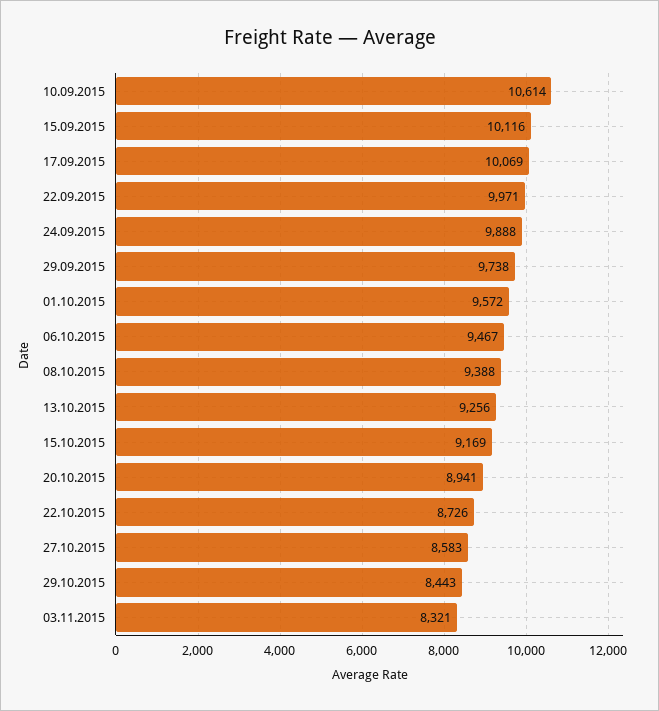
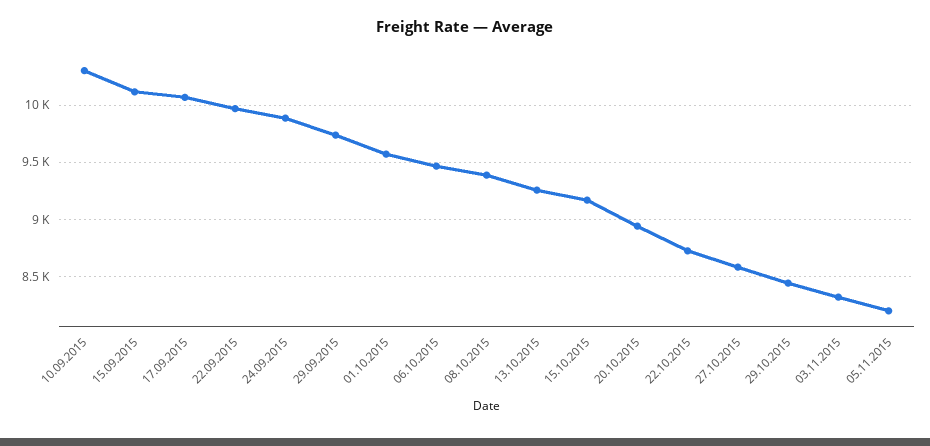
10.09.2015: 10614 -> 10300
05.11.2015: none -> 8200

